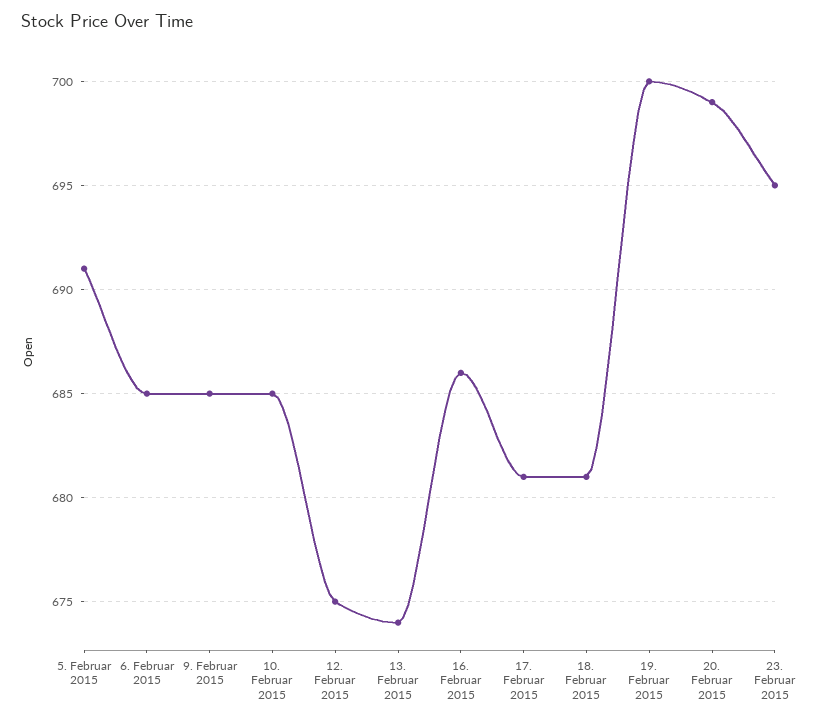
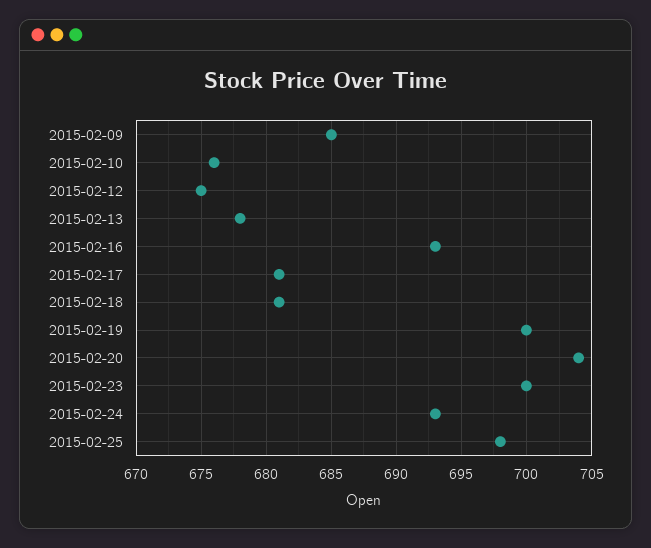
5. Februar 2015: 691 -> none
6. Februar 2015: 685 -> none
10. Februar 2015: 685 -> 676
13. Februar 2015: 674 -> 678
16. Februar 2015: 686 -> 693
20. Februar 2015: 699 -> 704
23. Februar 2015: 695 -> 700
2015-02-24: none -> 693
2015-02-25: none -> 698

